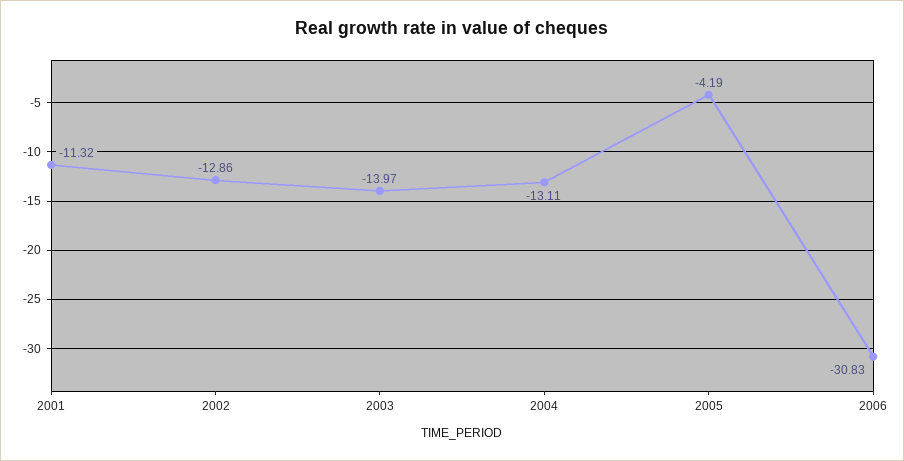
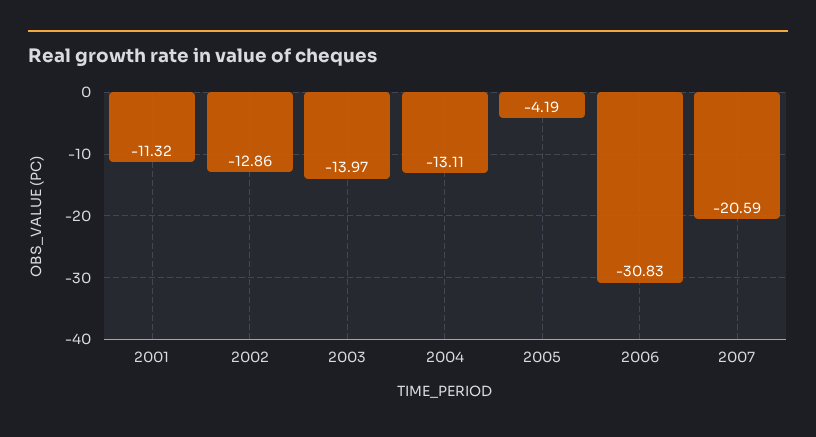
2007: none -> -20.59

